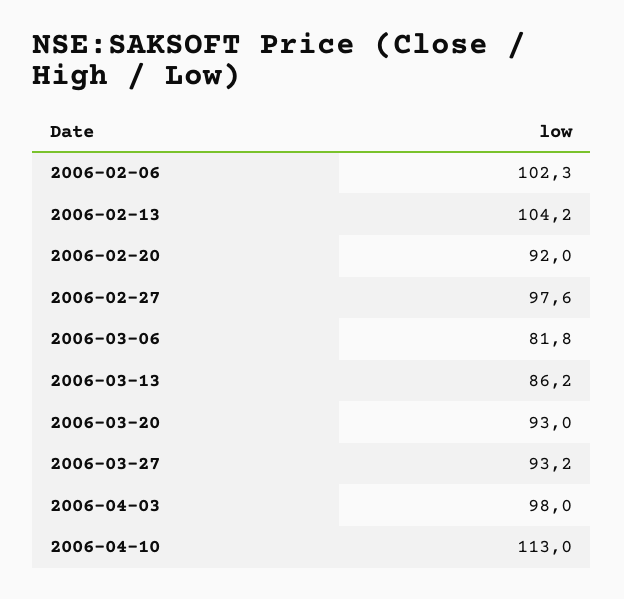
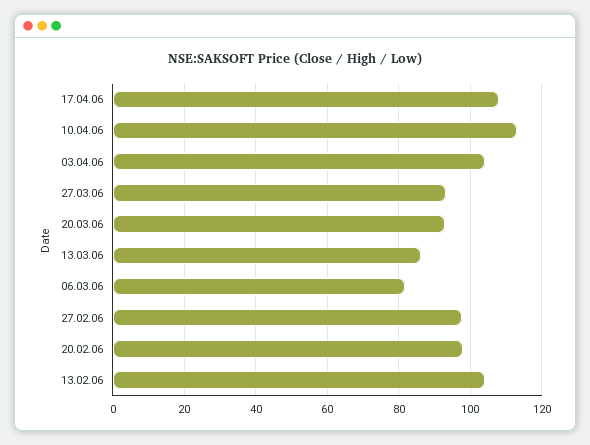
2006-02-06: 102.3 -> none
2006-02-20: 92 -> 98
2006-04-03: 98 -> 104
17.04.06: none -> 108

